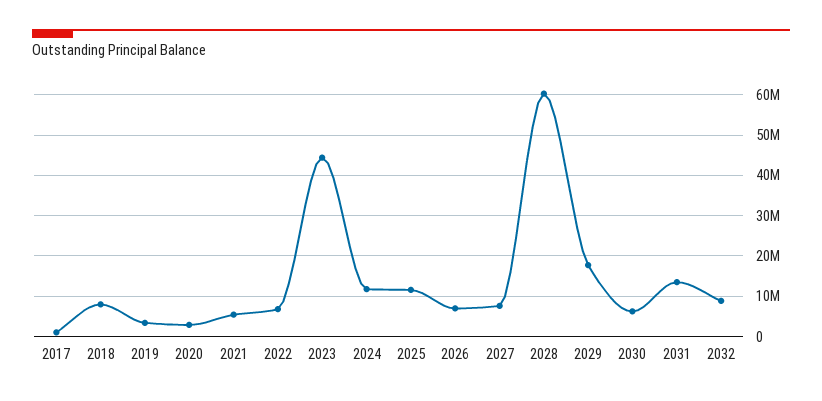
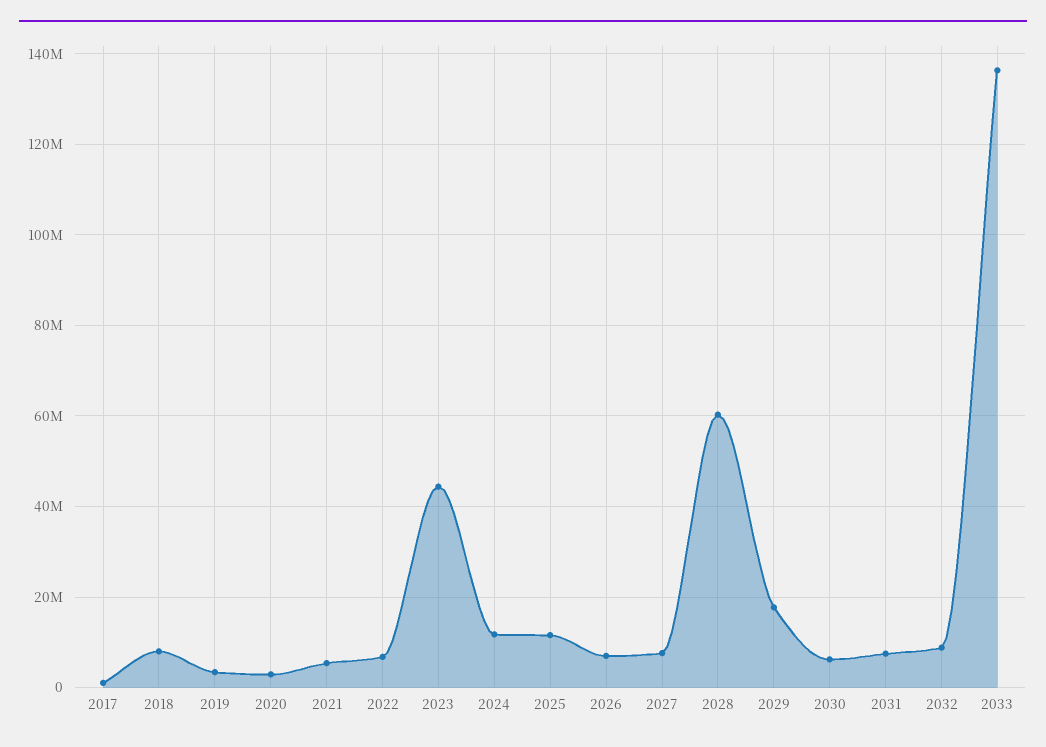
2031: 14000000 -> 8000000
2033: none -> 136000000

